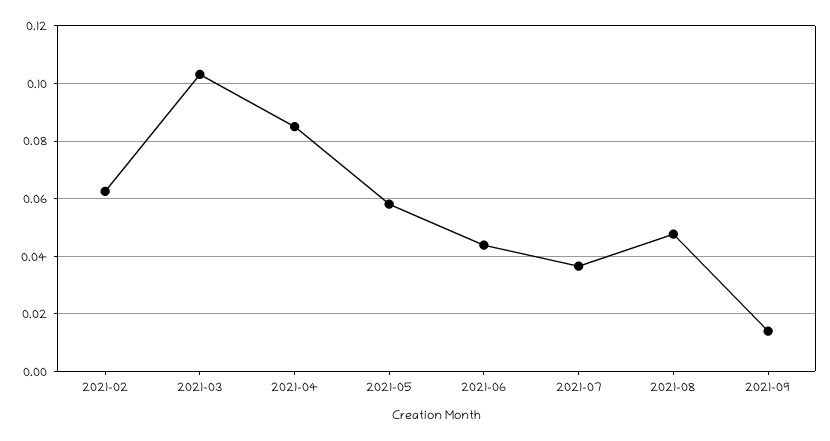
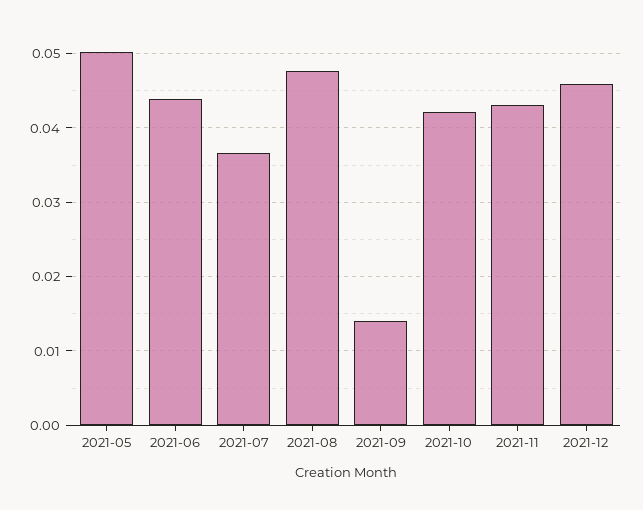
2021-02: 0.0625 -> none
2021-03: 0.1025 -> none
2021-04: 0.085 -> none
2021-05: 0.0575 -> 0.05
2021-10: none -> 0.042
2021-11: none -> 0.043
2021-12: none -> 0.046

